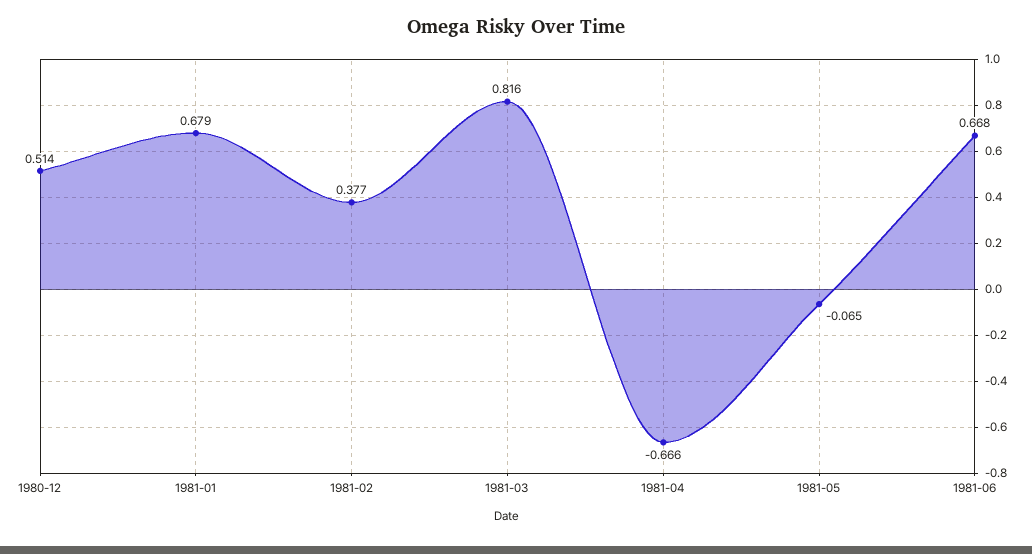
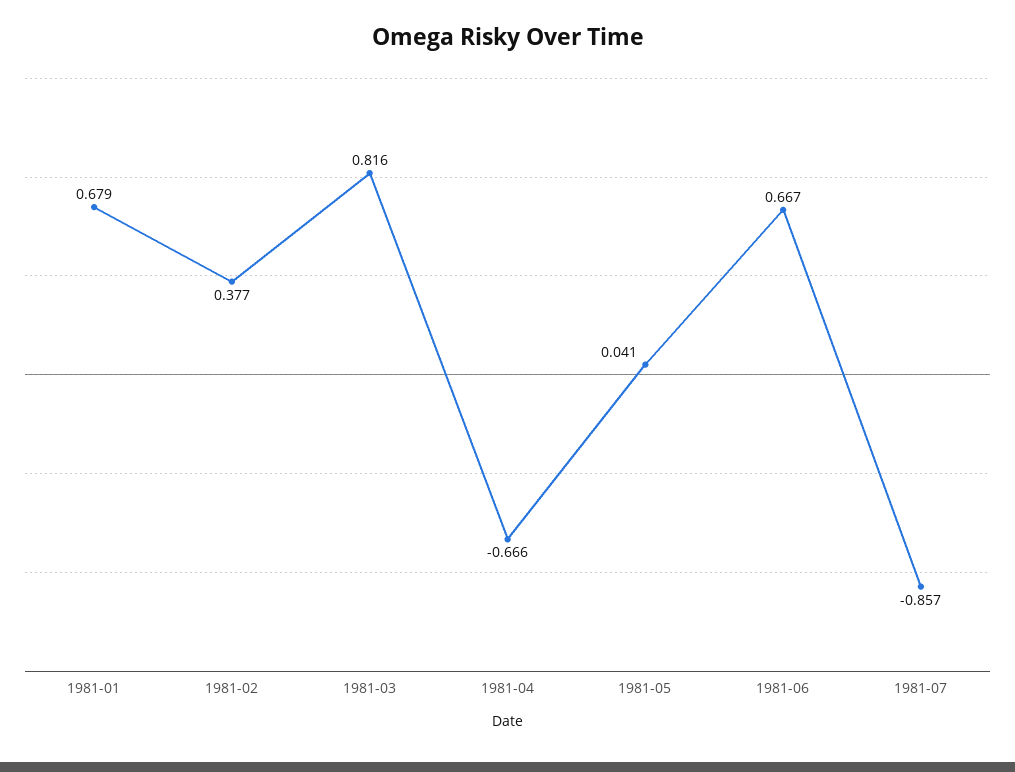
1980-12: 0.514 -> none
1981-05: -0.065 -> 0.041
1981-06: 0.668 -> 0.667
1981-07: none -> -0.857

